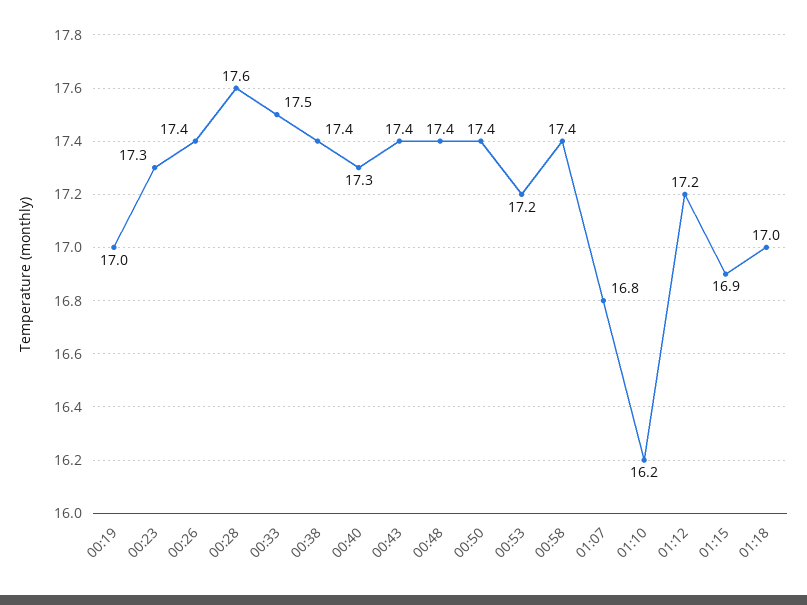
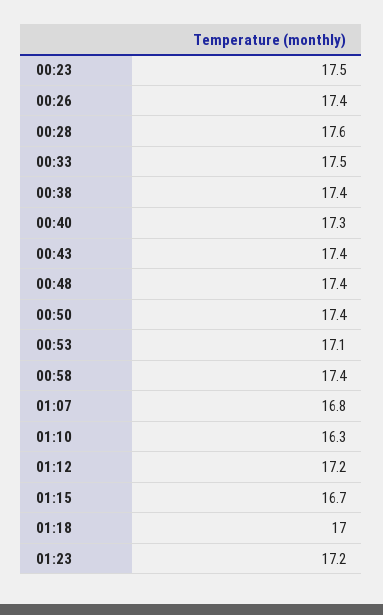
00:19: 17 -> none
00:23: 17.3 -> 17.5
00:53: 17.2 -> 17.1
01:10: 16.2 -> 16.3
01:15: 16.9 -> 16.7
01:23: none -> 17.2

